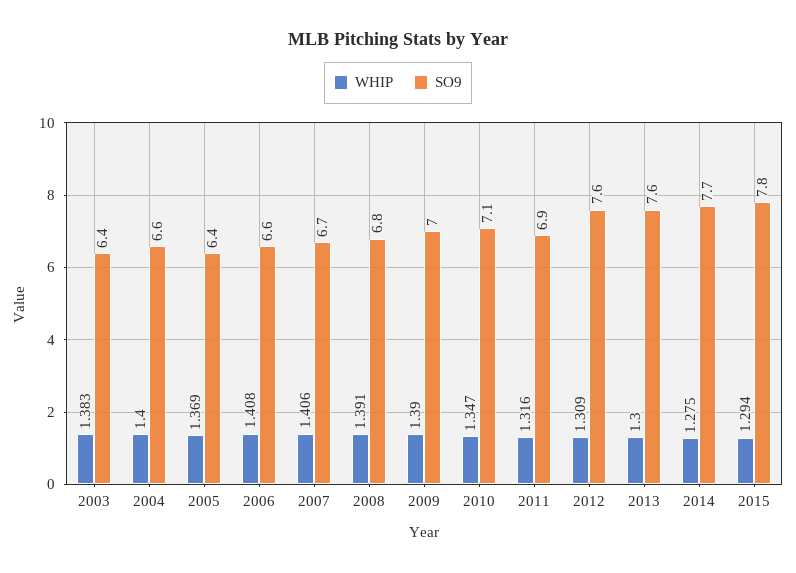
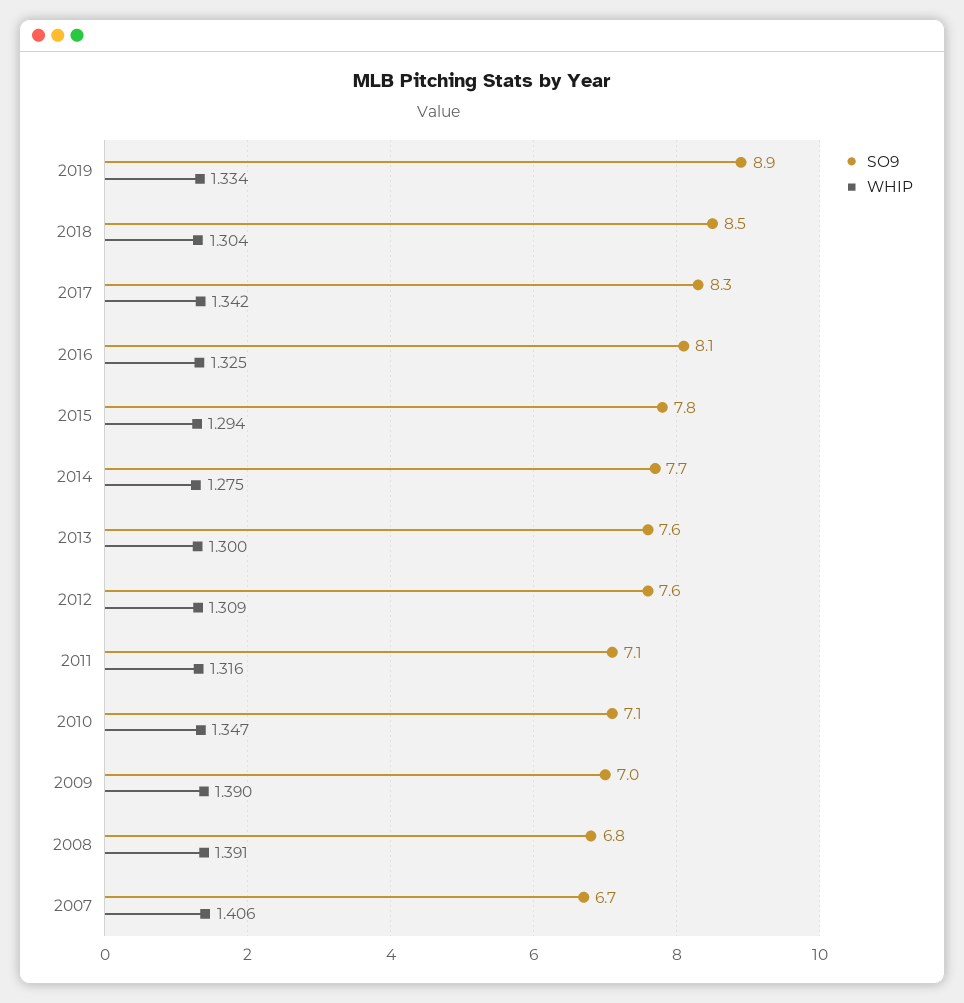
WHIP, 2003: 1.383 -> none
SO9, 2003: 6.4 -> none
WHIP, 2004: 1.4 -> none
SO9, 2004: 6.6 -> none
WHIP, 2005: 1.369 -> none
SO9, 2005: 6.4 -> none
WHIP, 2006: 1.408 -> none
SO9, 2006: 6.6 -> none
SO9, 2011: 6.9 -> 7.1
SO9, 2019: none -> 8.9
WHIP, 2019: none -> 1.334
SO9, 2018: none -> 8.5
WHIP, 2018: none -> 1.304
SO9, 2017: none -> 8.3
WHIP, 2017: none -> 1.342
SO9, 2016: none -> 8.1
WHIP, 2016: none -> 1.325

